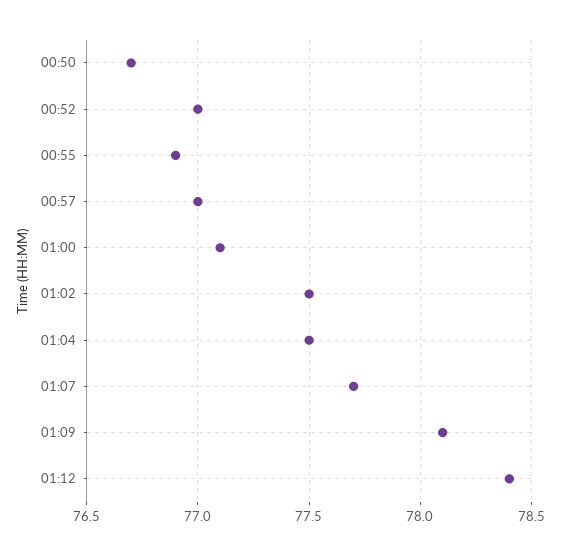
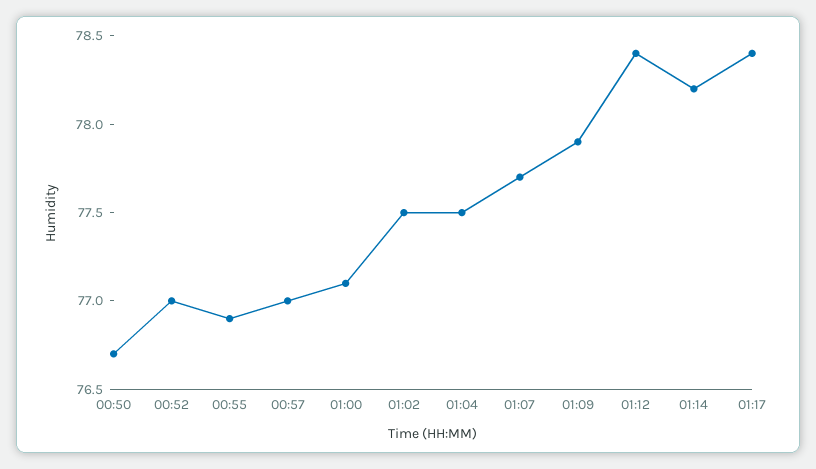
01:09: 78.1 -> 77.9
01:14: none -> 78.2
01:17: none -> 78.4

